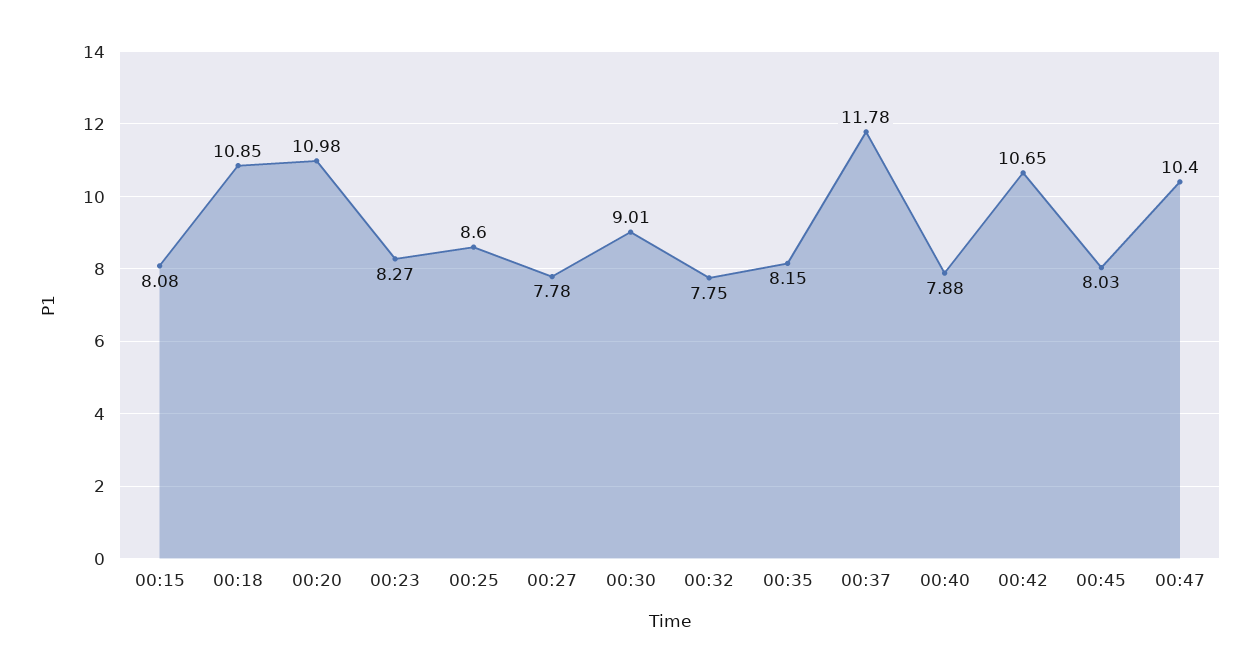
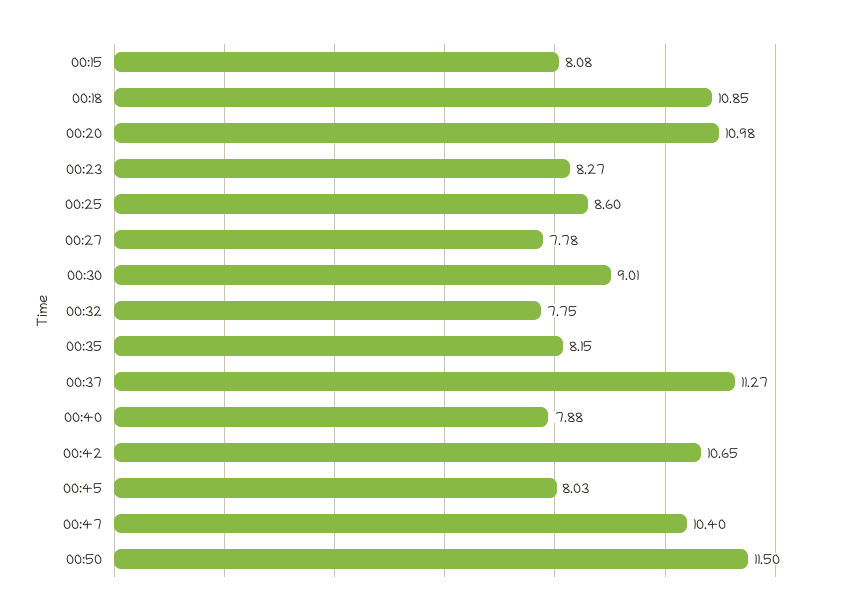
00:37: 11.78 -> 11.27
00:50: none -> 11.5

